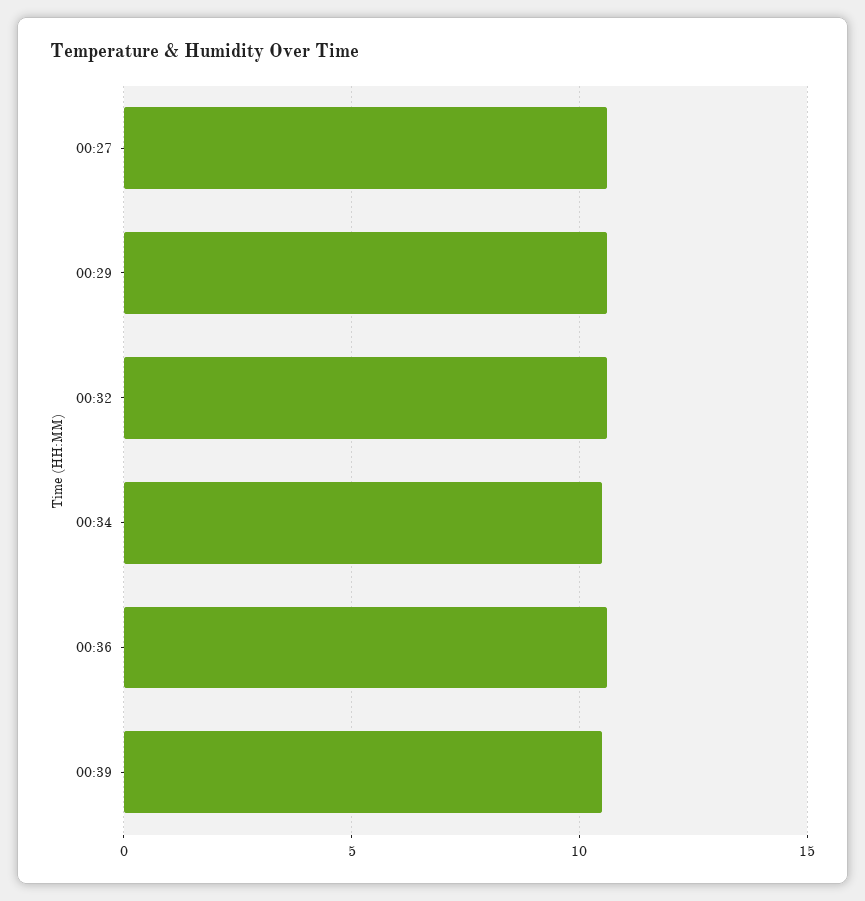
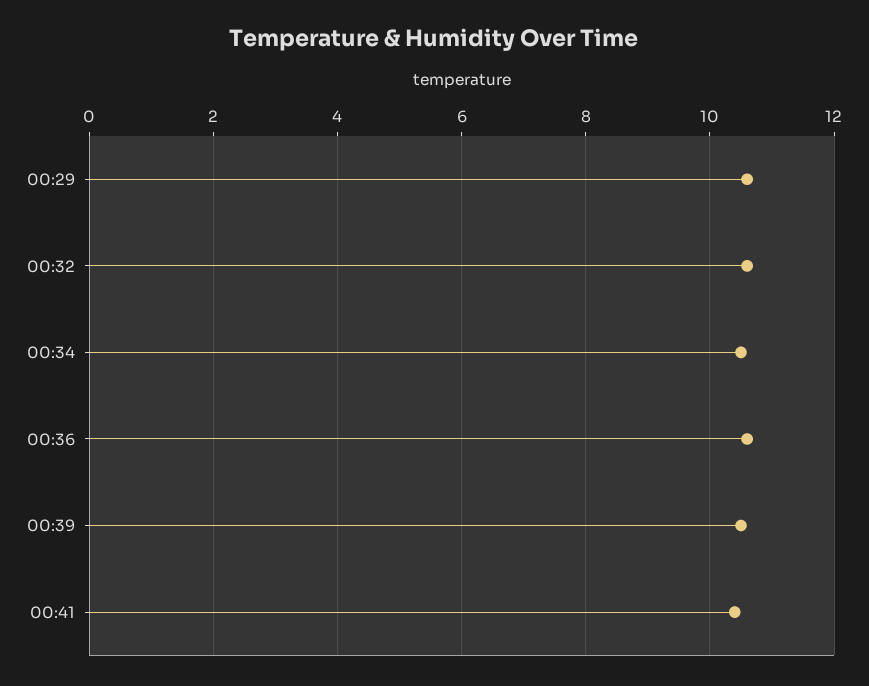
00:27: 10.5 -> none
00:41: none -> 10.5

